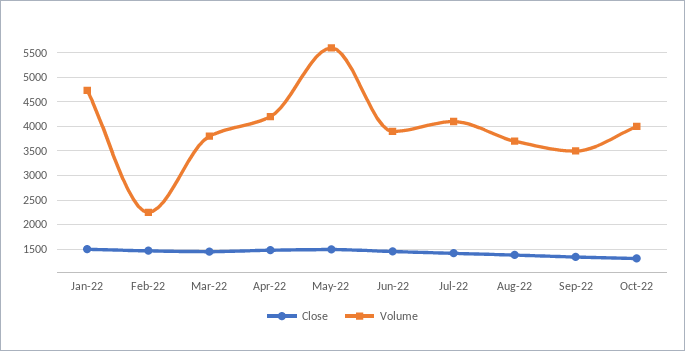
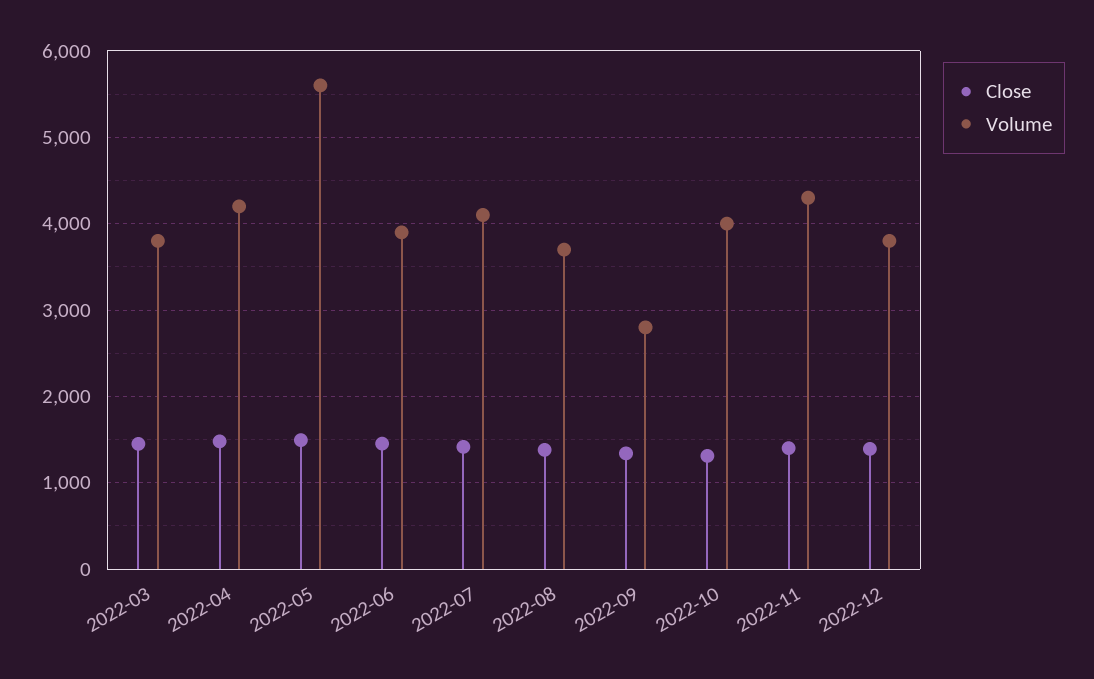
Close, Jan-22: 1500 -> none
Volume, Jan-22: 4750 -> none
Close, Feb-22: 1500 -> none
Volume, Feb-22: 2250 -> none
Volume, Sep-22: 3500 -> 2800
Close, 2022-11: none -> 1400
Volume, 2022-11: none -> 4300
Close, 2022-12: none -> 1400
Volume, 2022-12: none -> 3800

